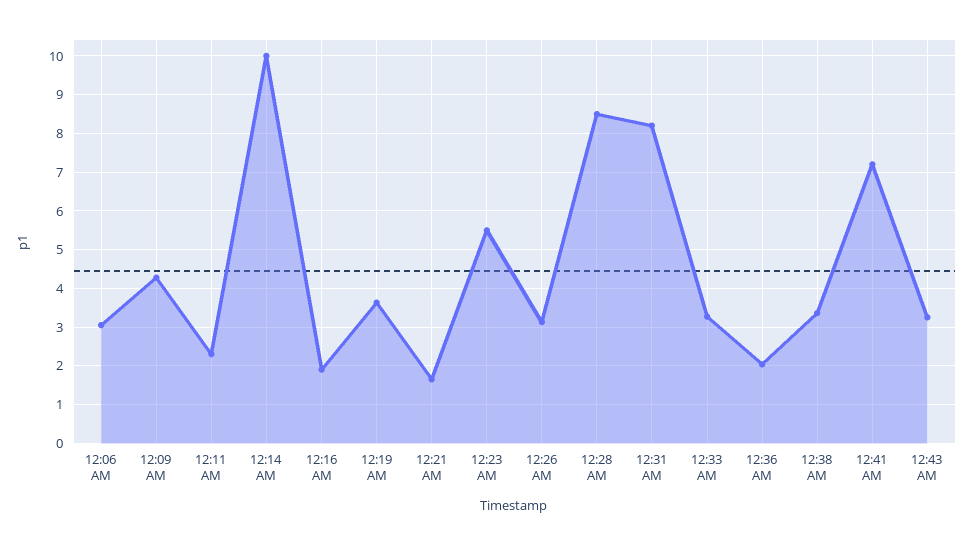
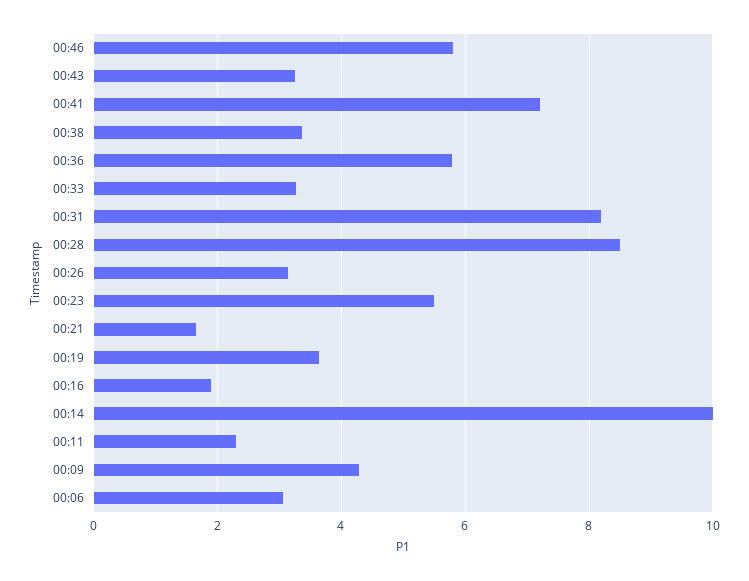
12:36 AM: 2 -> 5.8
00:46: none -> 5.8

